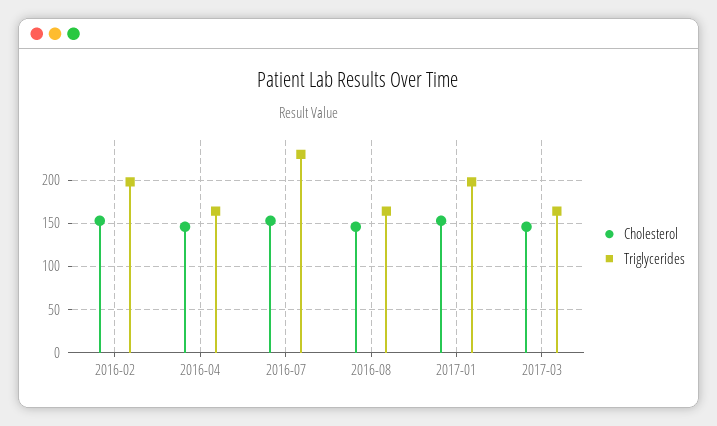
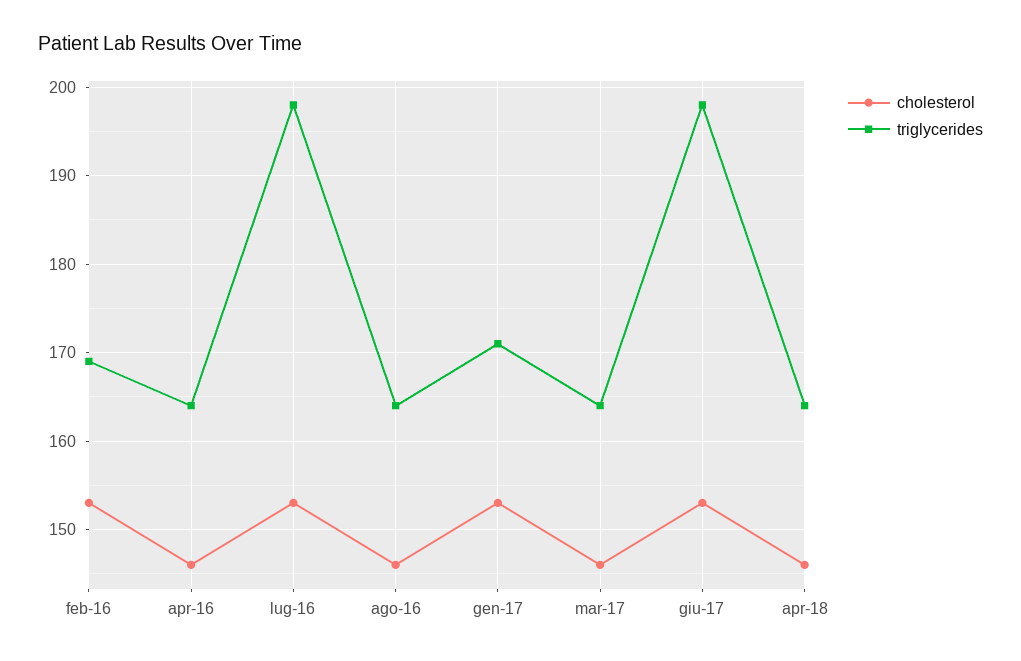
Triglycerides, 2016-02: 200 -> 169
Triglycerides, 2016-07: 230 -> 198
Triglycerides, 2017-01: 200 -> 171
Cholesterol, giu-17: none -> 153
Triglycerides, giu-17: none -> 198
Cholesterol, apr-18: none -> 146
Triglycerides, apr-18: none -> 164

